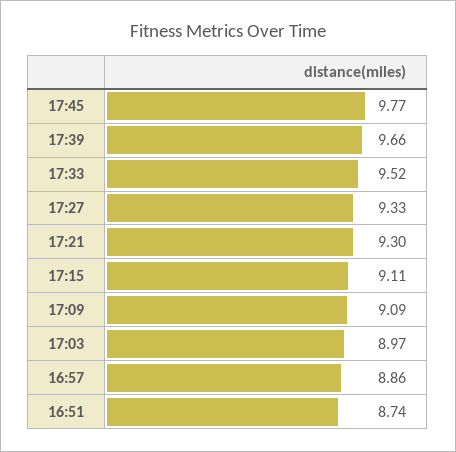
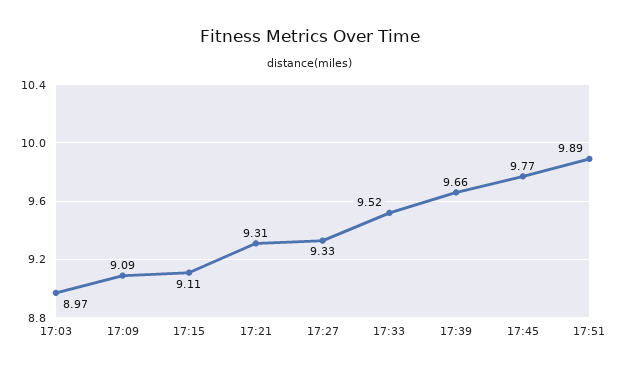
17:21: 9.3 -> 9.31
16:57: 8.86 -> none
16:51: 8.74 -> none
17:51: none -> 9.89

